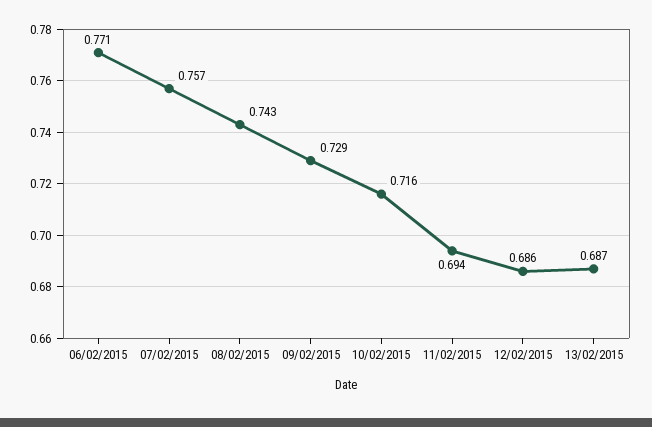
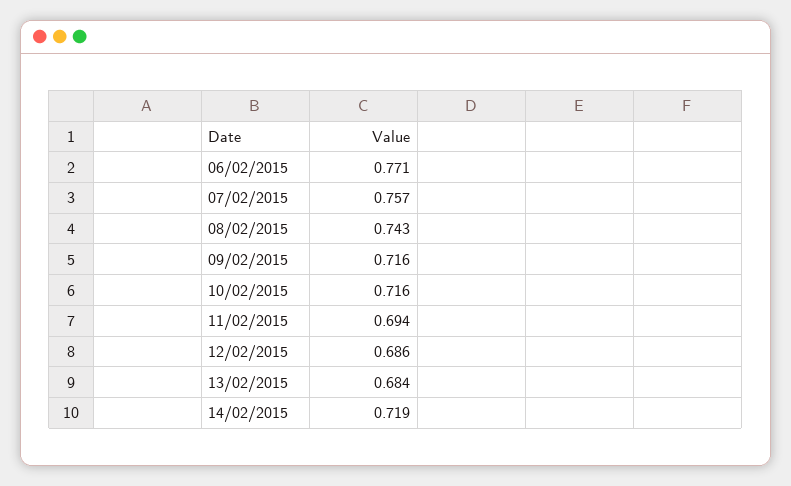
09/02/2015: 0.729 -> 0.716
13/02/2015: 0.687 -> 0.684
14/02/2015: none -> 0.719

